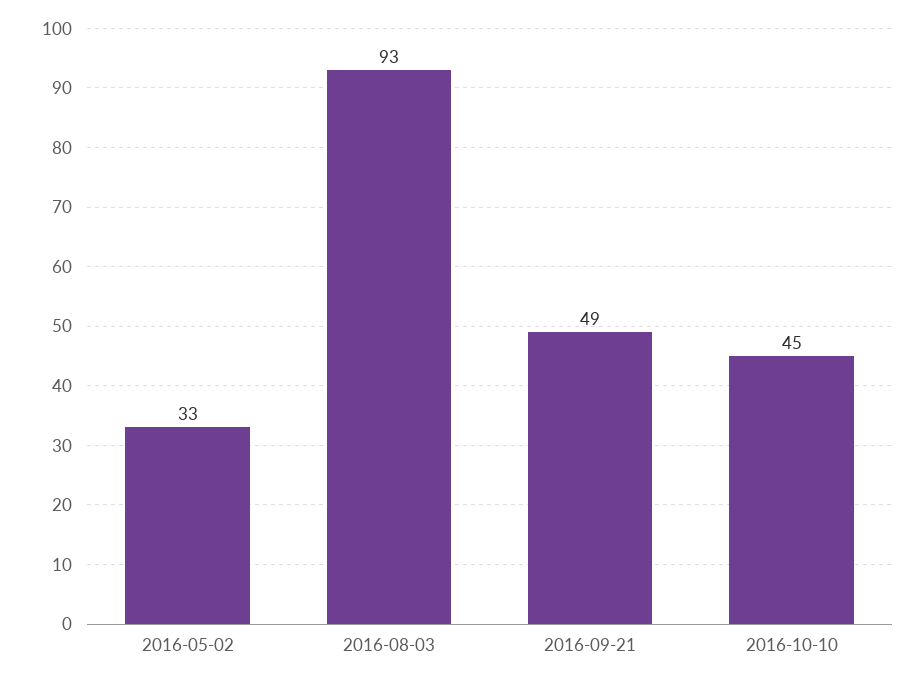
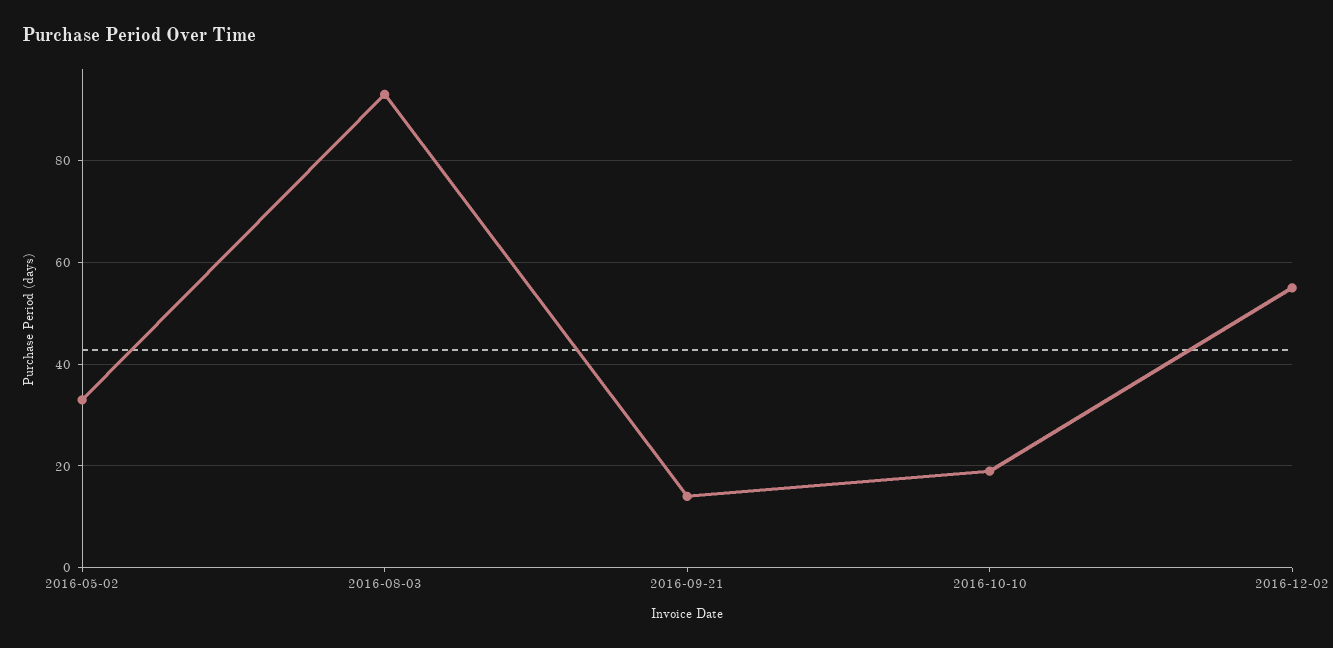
2016-09-21: 49 -> 15
2016-10-10: 45 -> 20
2016-12-02: none -> 55

